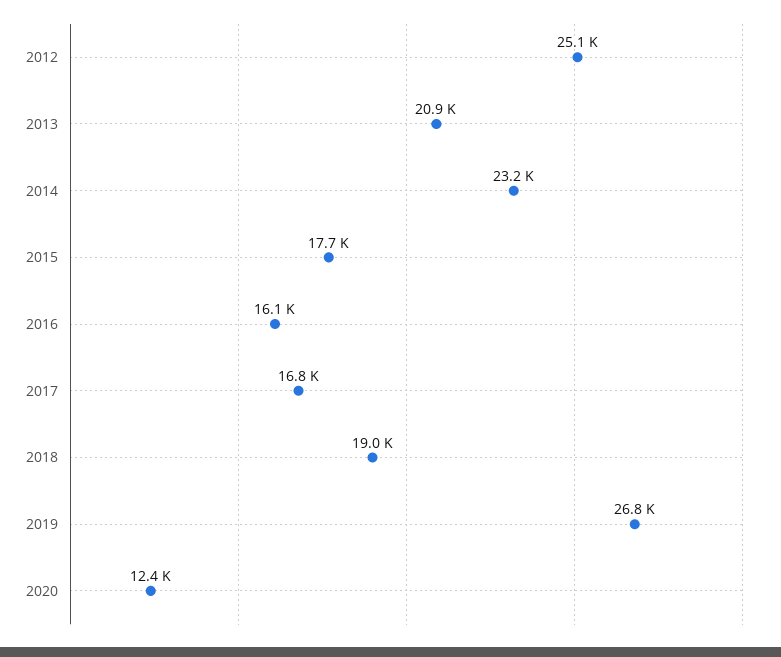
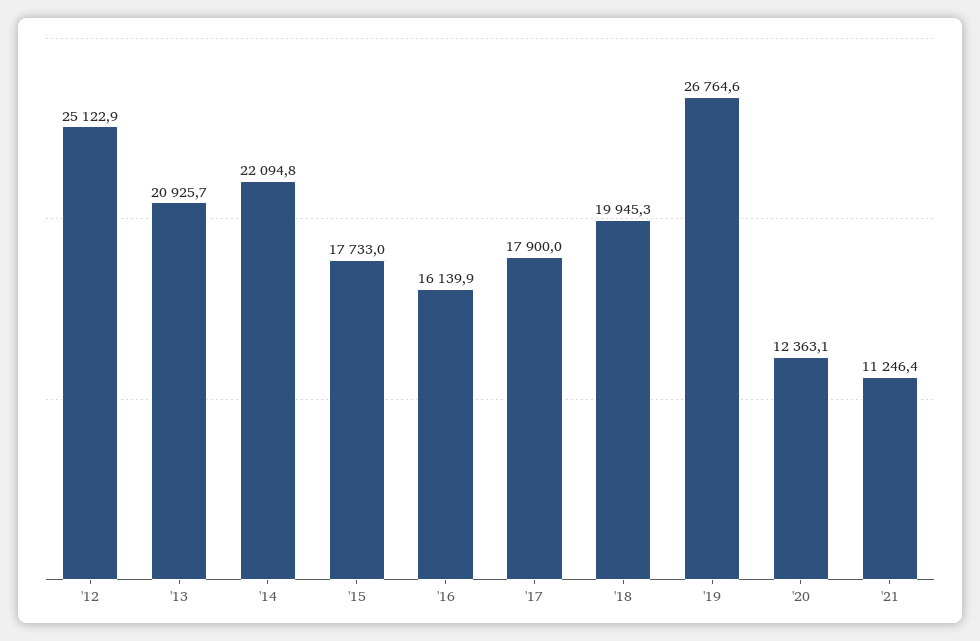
2014: 23200 -> 22094.8
2017: 16800 -> 17900
2018: 19000 -> 19945.3
'21: none -> 11246.4

